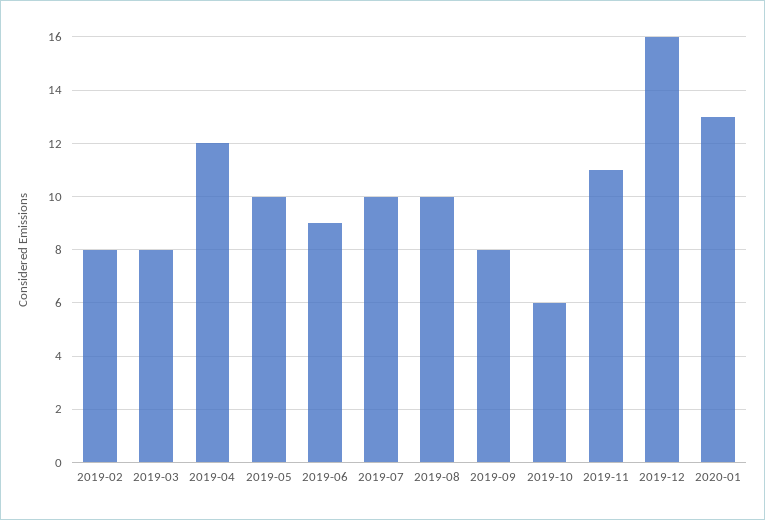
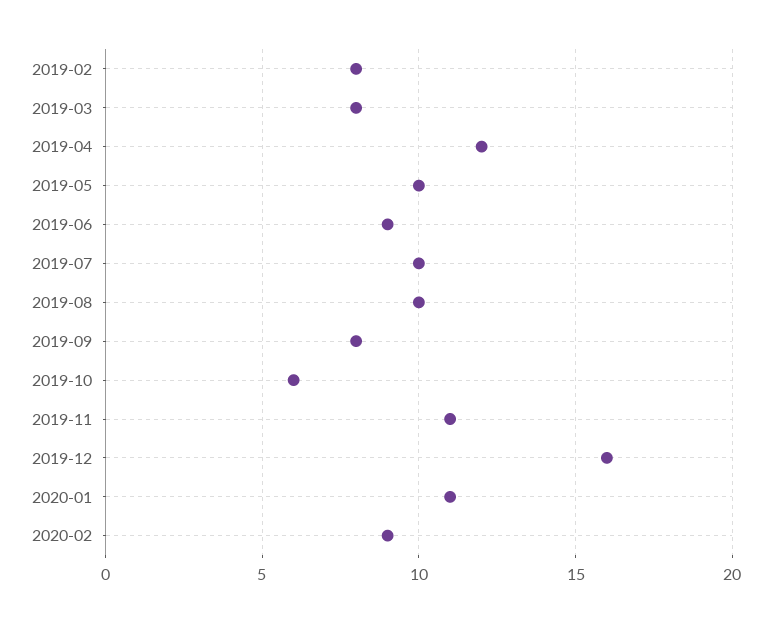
2020-01: 13 -> 11
2020-02: none -> 9

